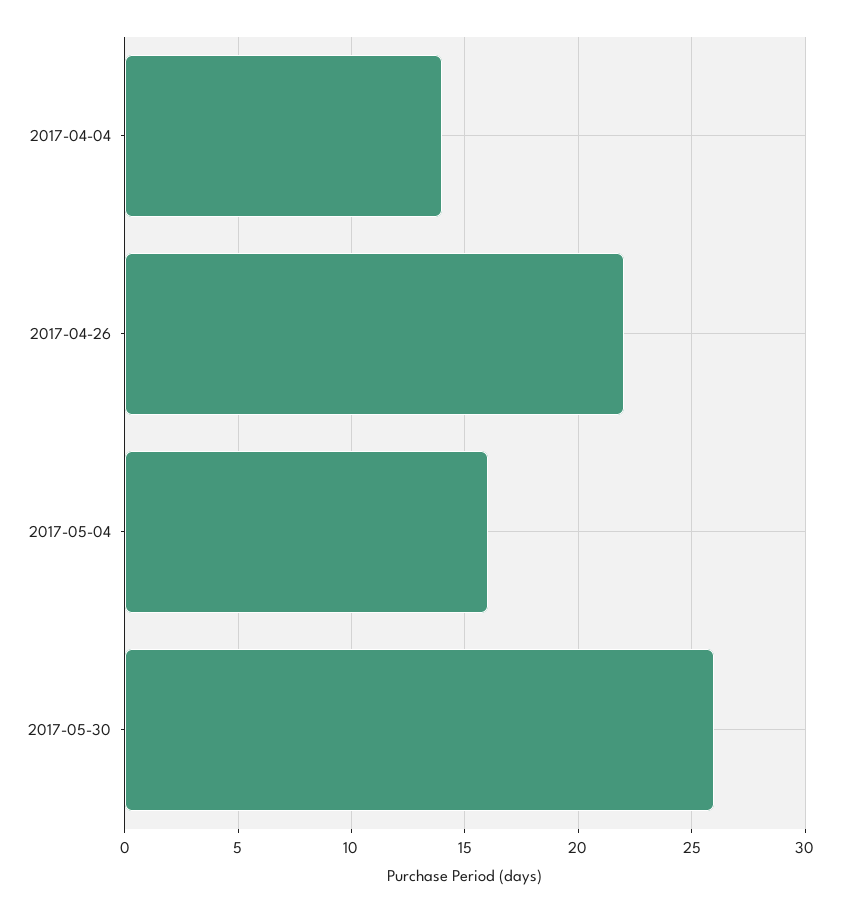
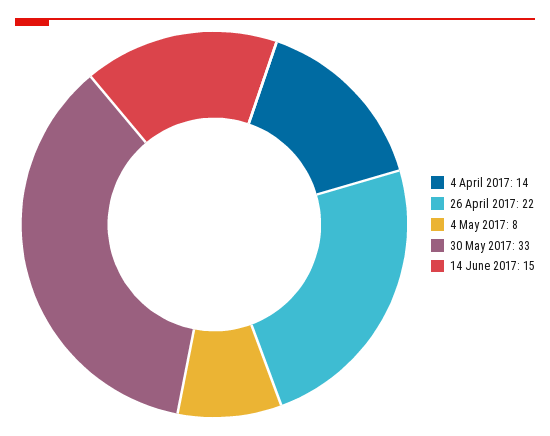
2017-05-04: 16 -> 8
2017-05-30: 26 -> 33
14 June 2017: none -> 15

